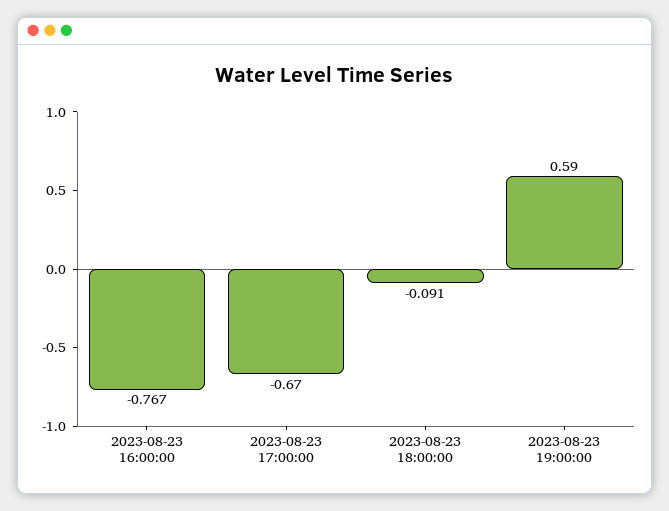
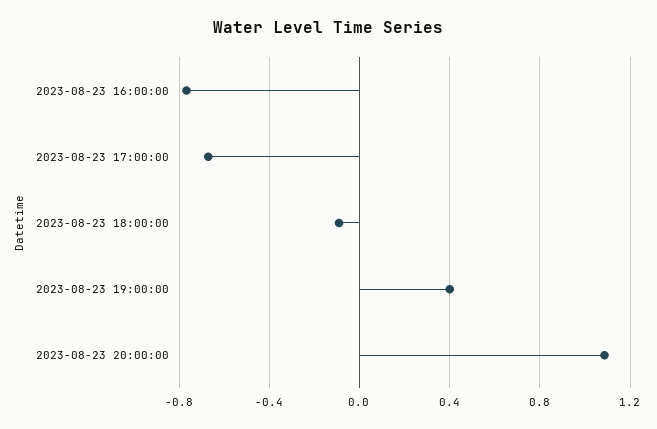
2023-08-23 19:00:00: 0.59 -> 0.4
2023-08-23 20:00:00: none -> 1.1

